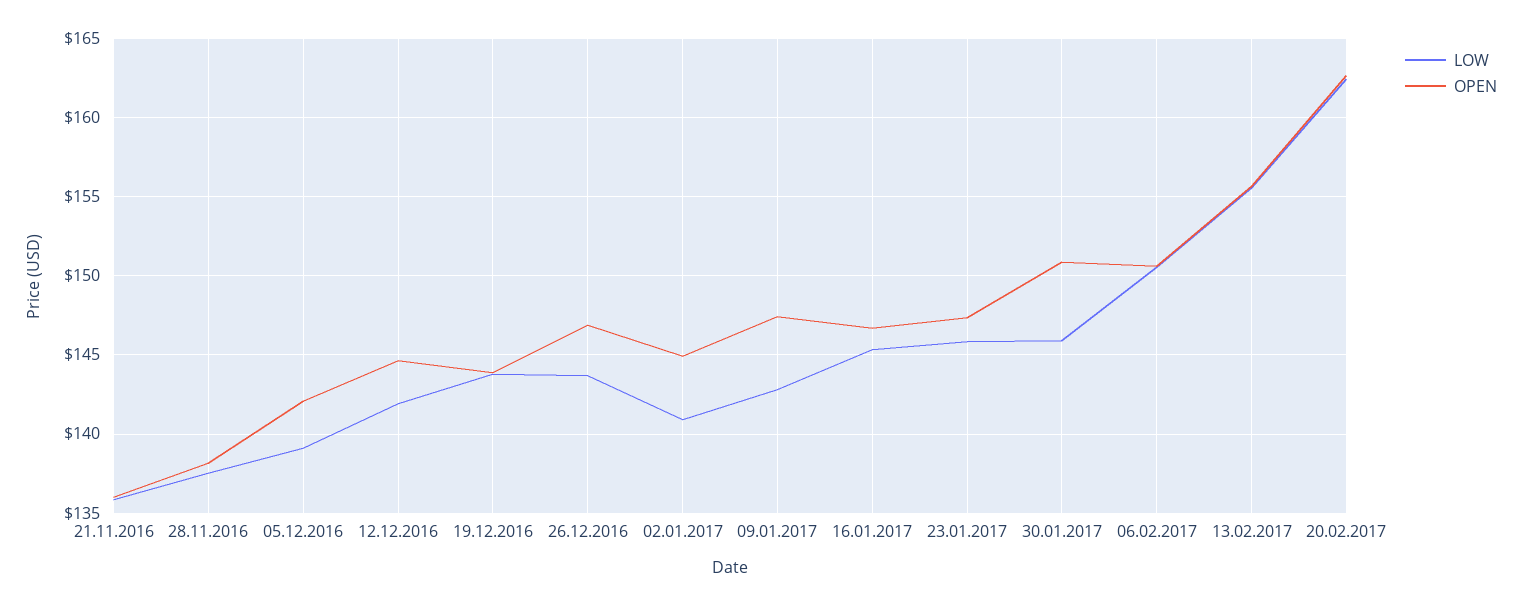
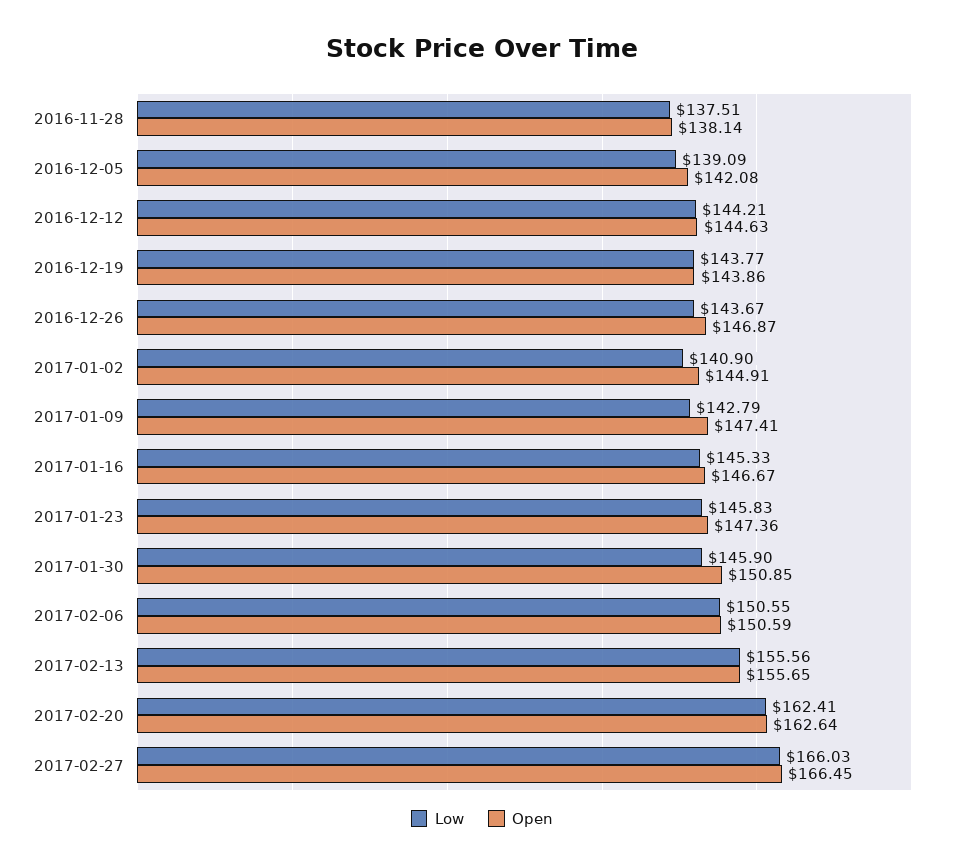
LOW, 21.11.2016: 136 -> none
OPEN, 21.11.2016: 136 -> none
LOW, 12.12.2016: 142 -> 144.21
LOW, 2017-02-27: none -> 166.03
OPEN, 2017-02-27: none -> 166.45

